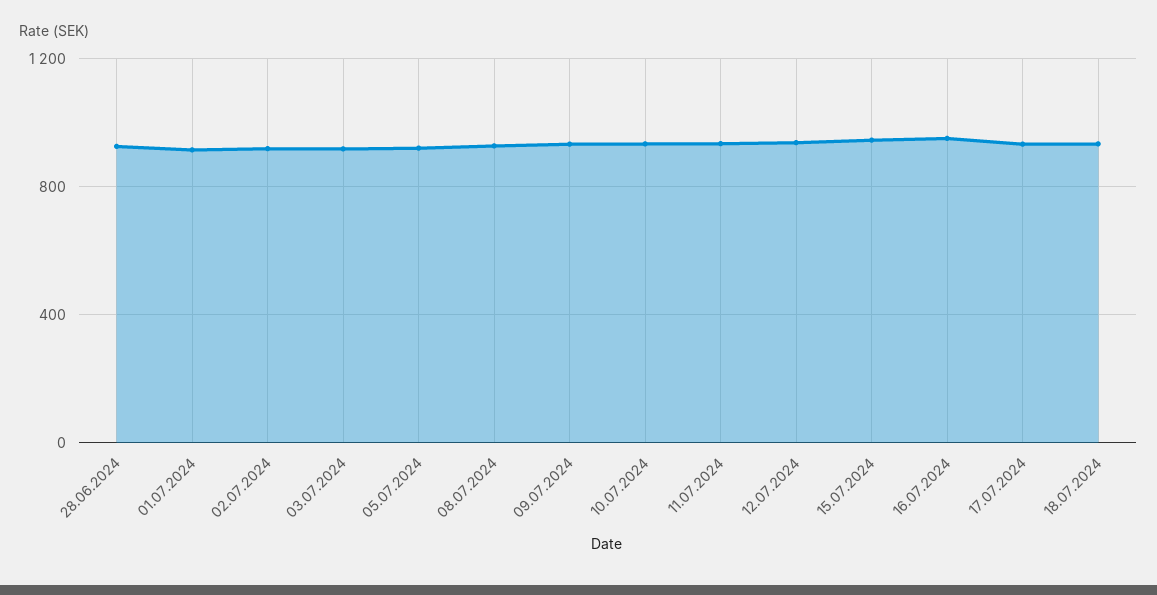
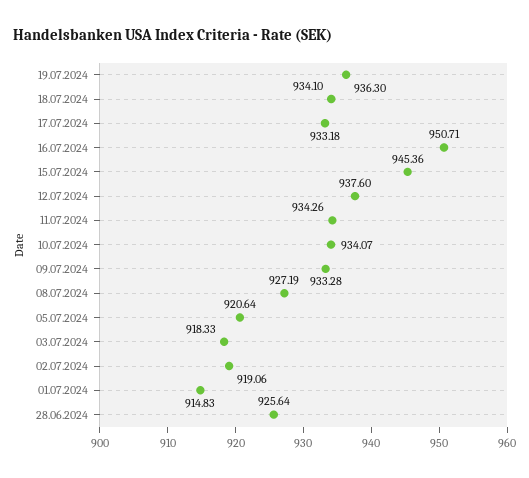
19.07.2024: none -> 936.3

